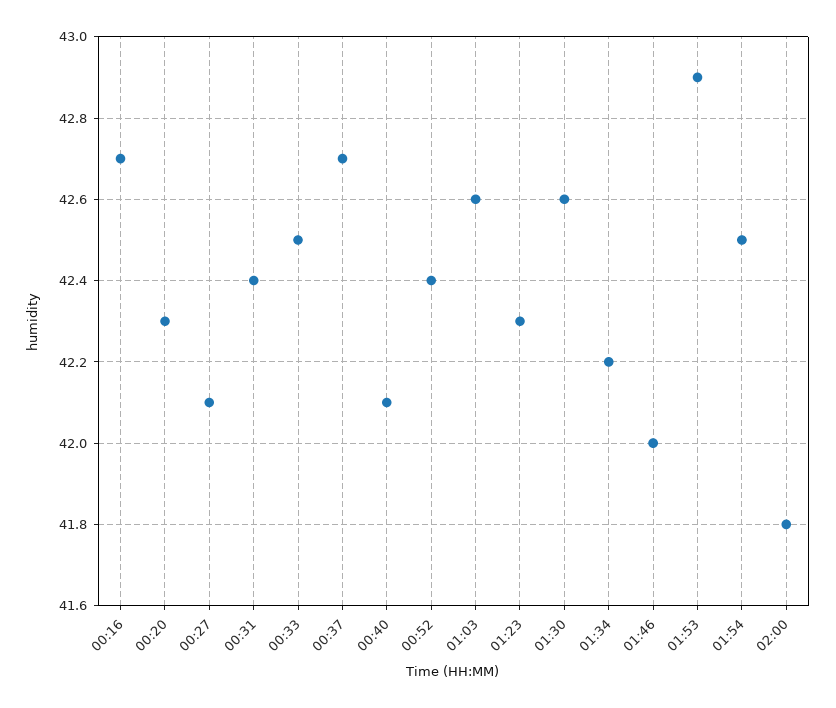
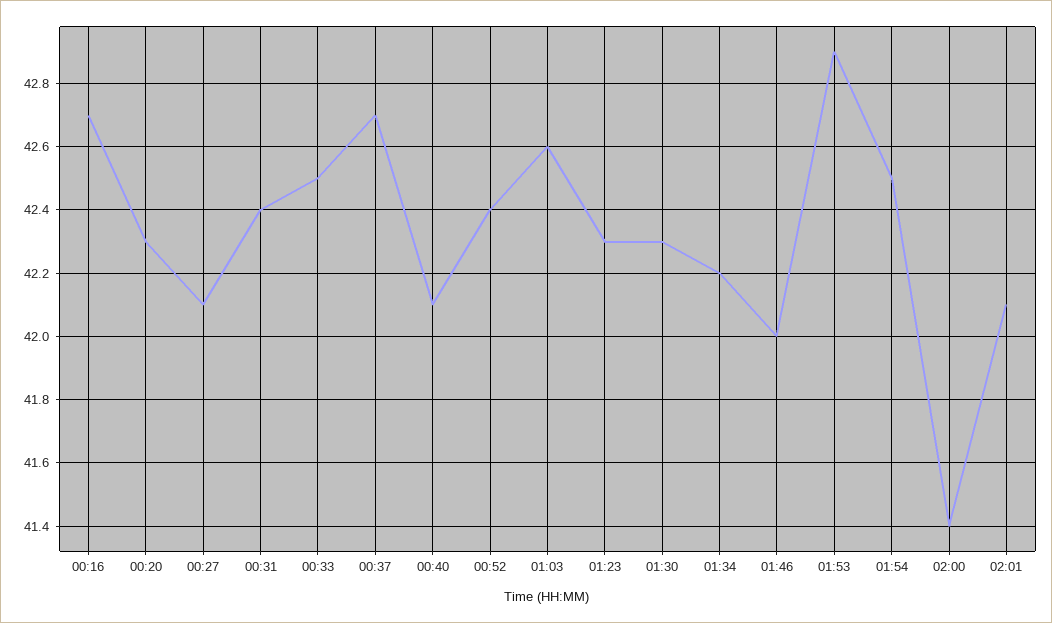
01:30: 42.6 -> 42.3
02:00: 41.8 -> 41.4
02:01: none -> 42.1

